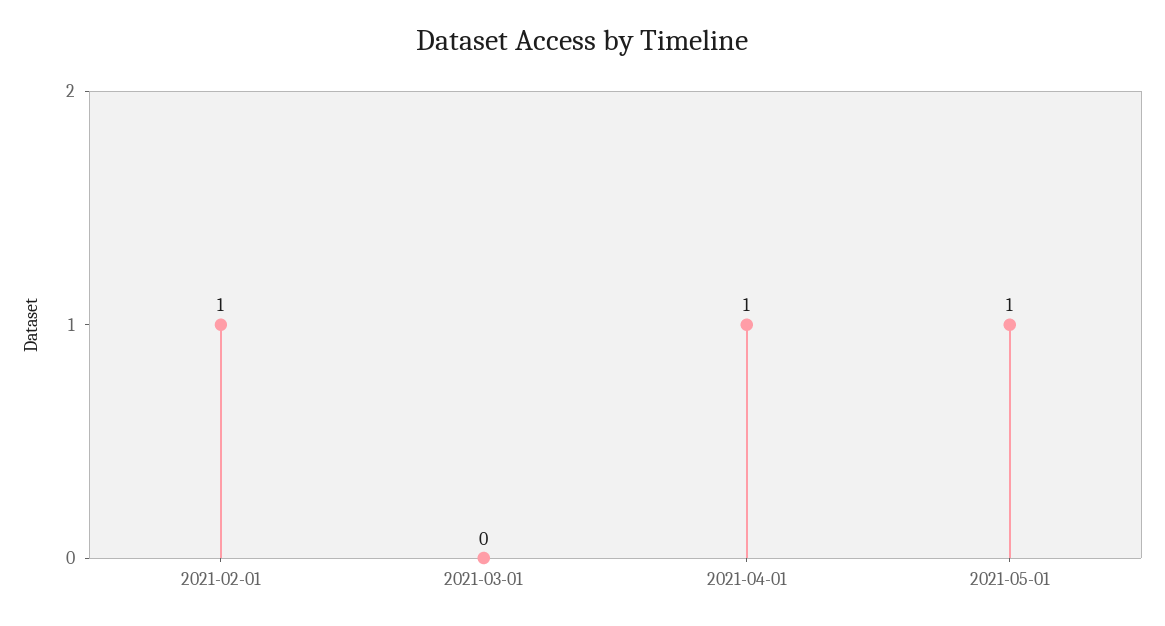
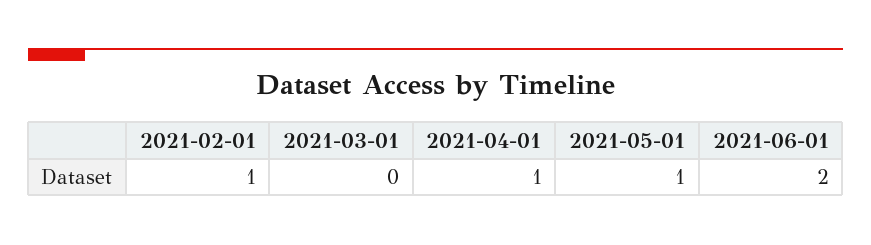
2021-06-01: none -> 2

